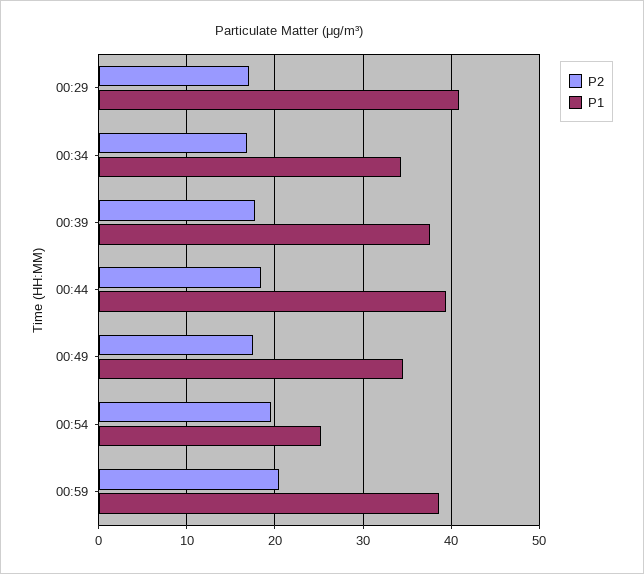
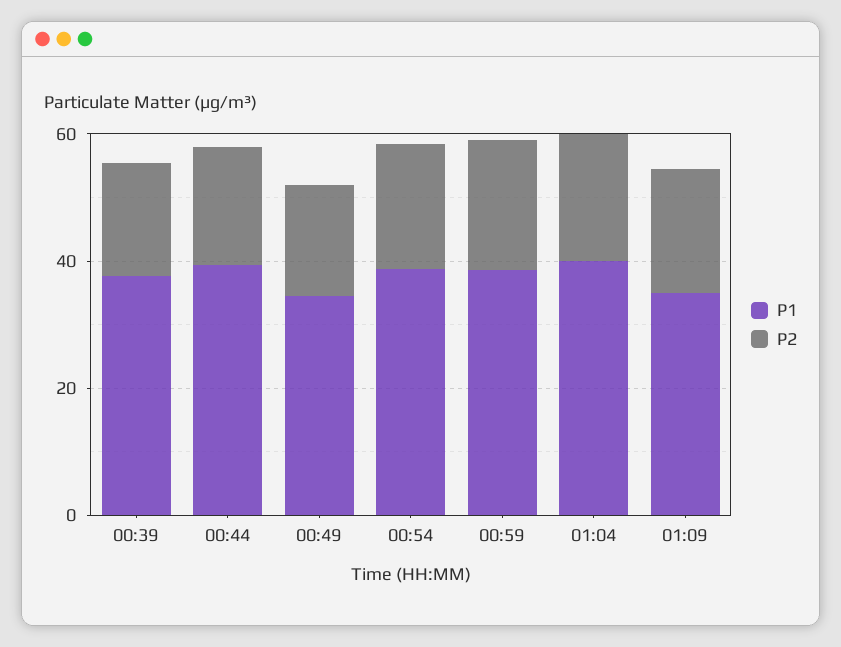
P2, 00:29: 17 -> none
P1, 00:29: 41 -> none
P2, 00:34: 17 -> none
P1, 00:34: 34 -> none
P1, 00:54: 25 -> 40
P1, 01:04: none -> 40
P2, 01:04: none -> 20
P1, 01:09: none -> 35
P2, 01:09: none -> 20

